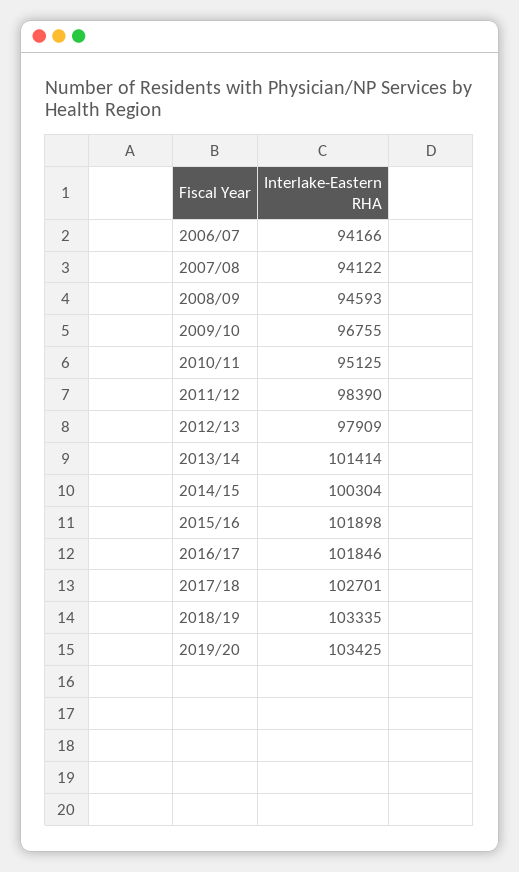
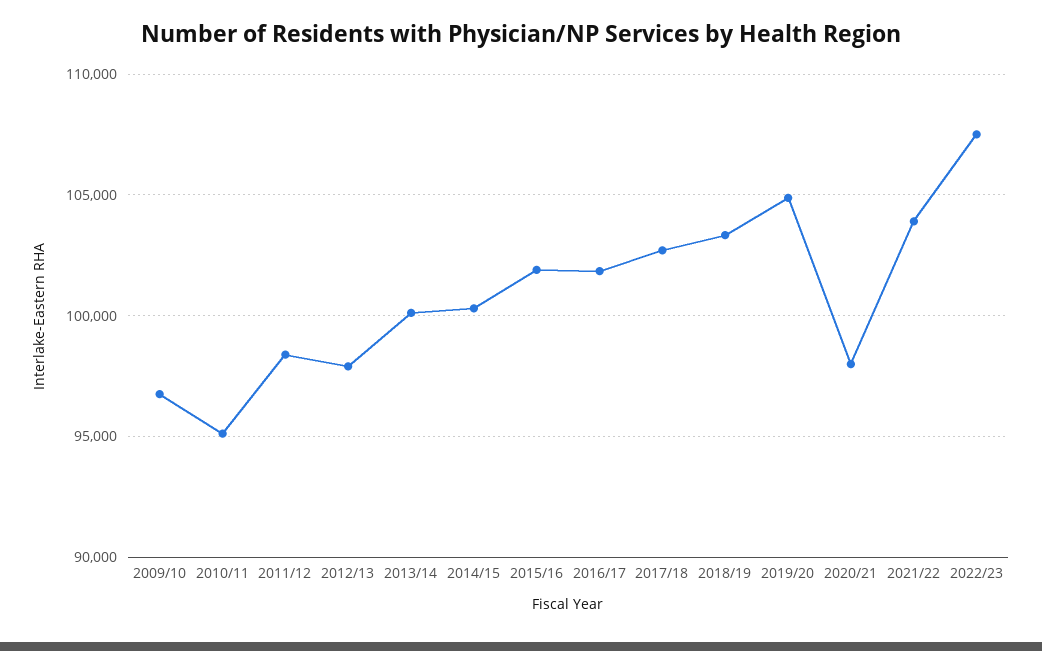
2006/07: 94166 -> none
2007/08: 94122 -> none
2008/09: 94593 -> none
2013/14: 101414 -> 100000
2019/20: 103425 -> 105000
2020/21: none -> 98000
2021/22: none -> 104000
2022/23: none -> 107500

